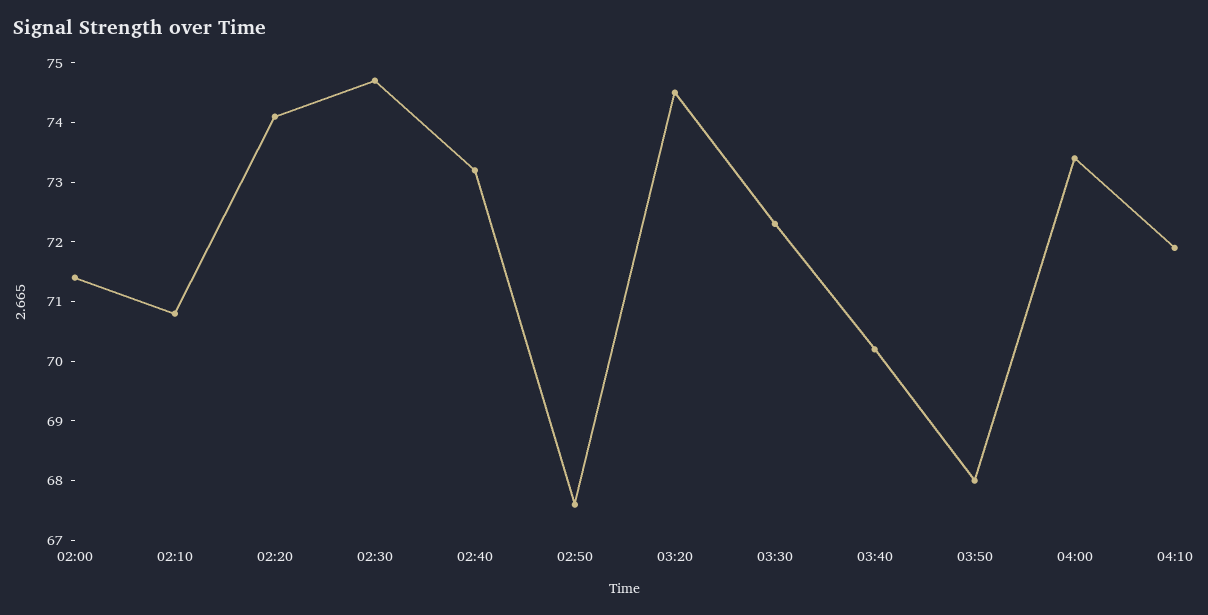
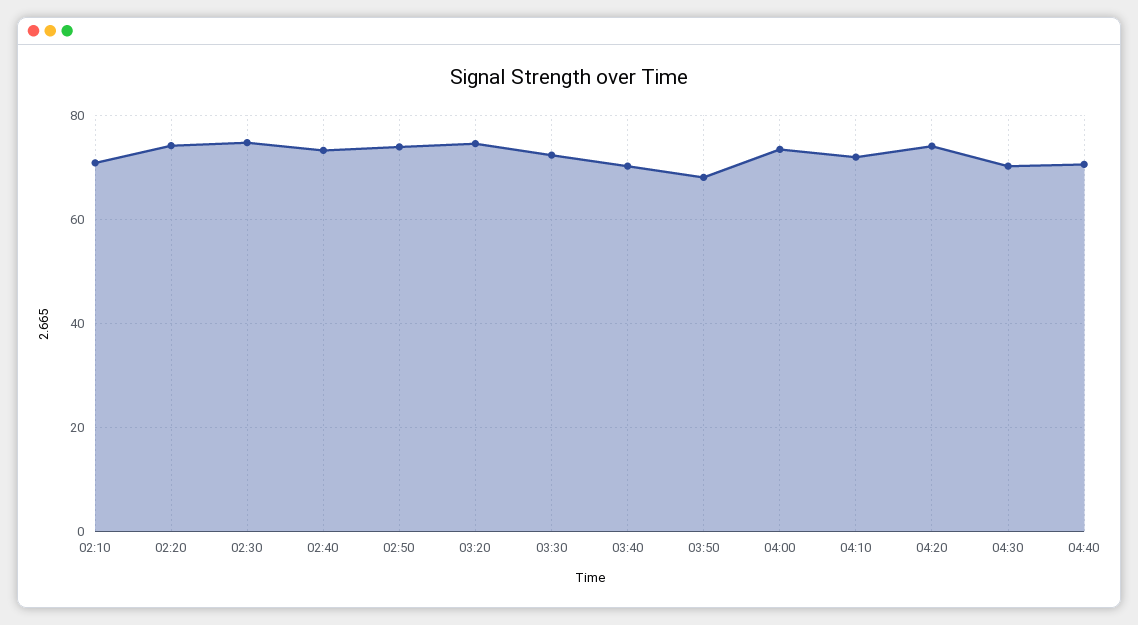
02:00: 71.5 -> none
02:50: 67.5 -> 74
04:20: none -> 74
04:30: none -> 70
04:40: none -> 70

